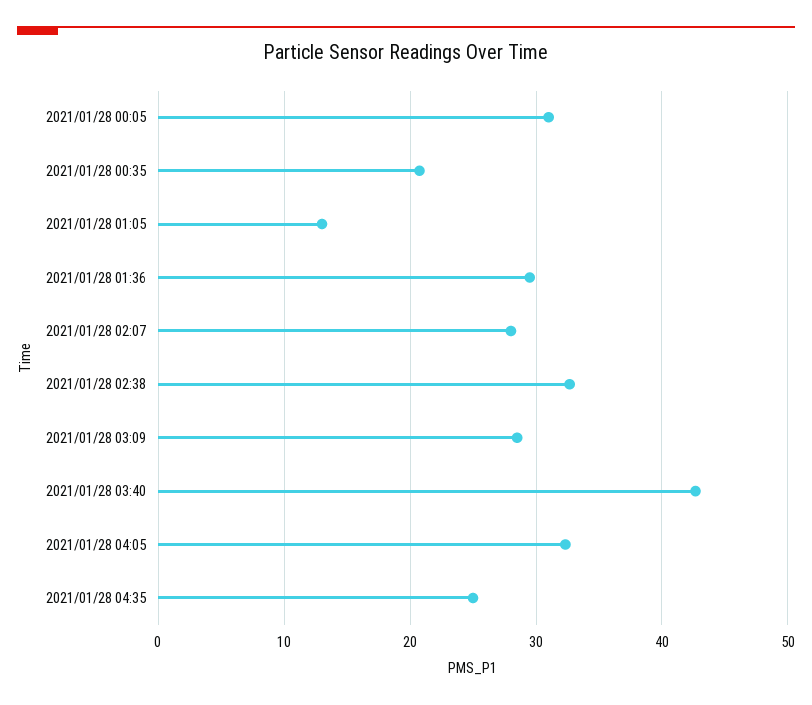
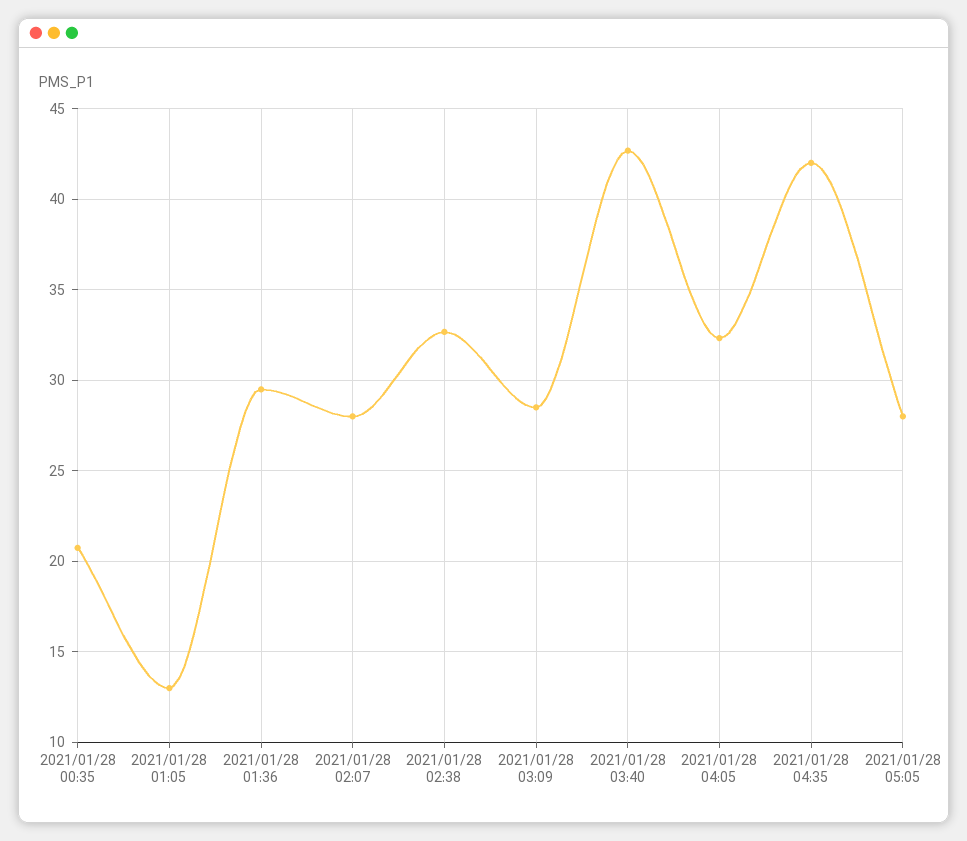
2021/01/28 00:05: 31 -> none
2021/01/28 04:35: 25 -> 42
2021/01/28 05:05: none -> 28

